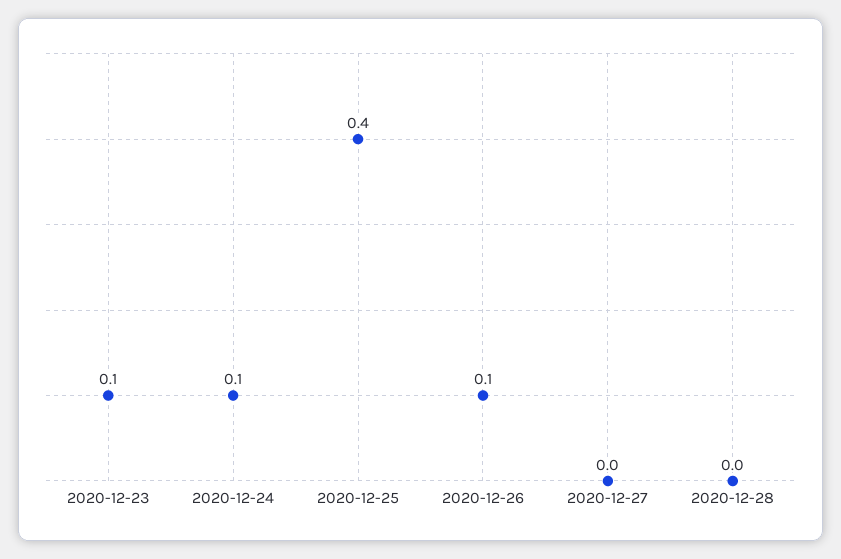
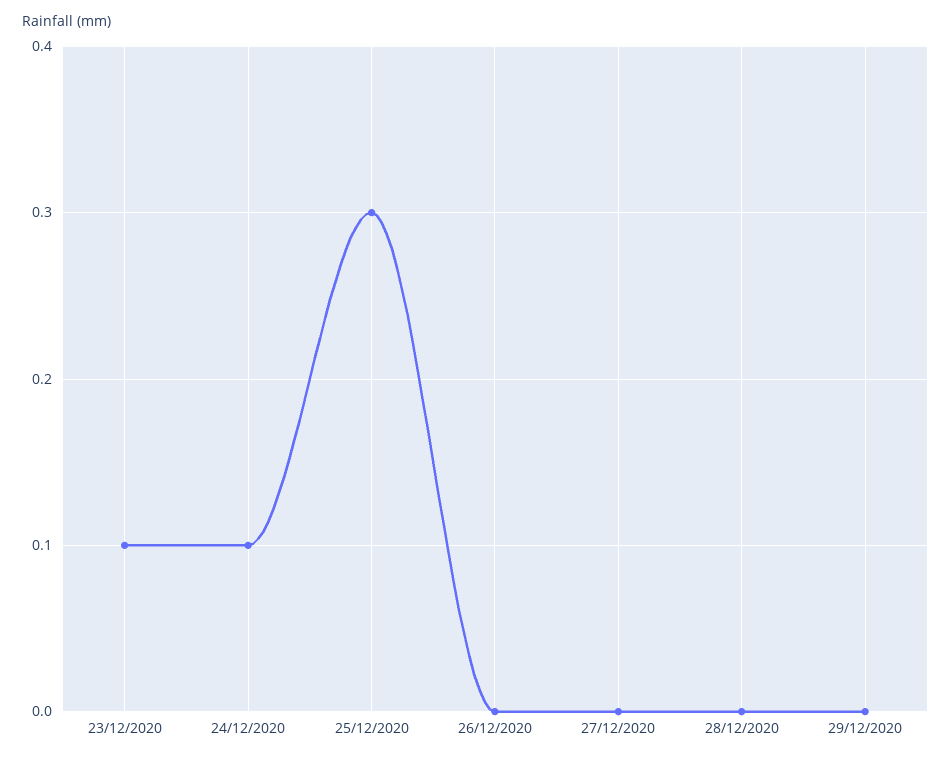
2020-12-25: 0.4 -> 0.3
2020-12-26: 0.1 -> 0
29/12/2020: none -> 0

